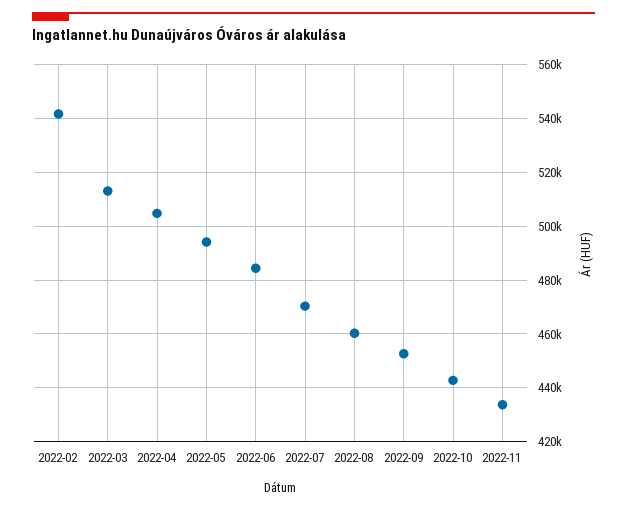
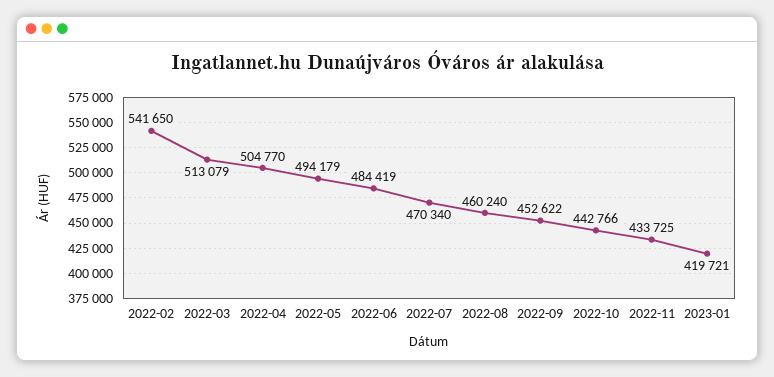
2023-01: none -> 419721

